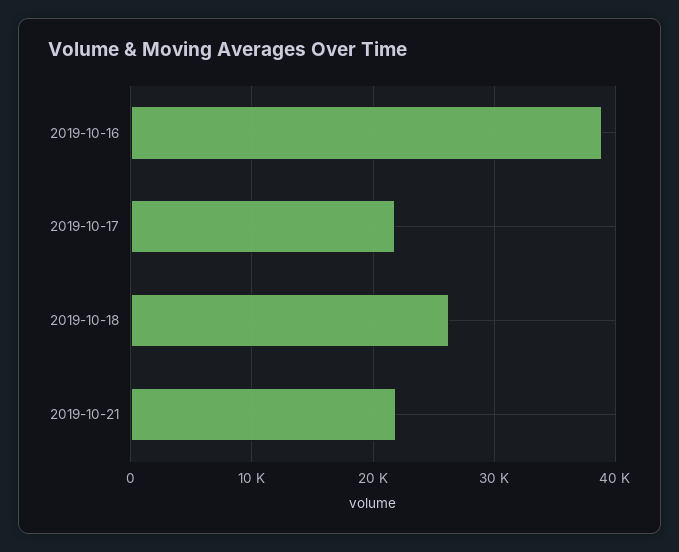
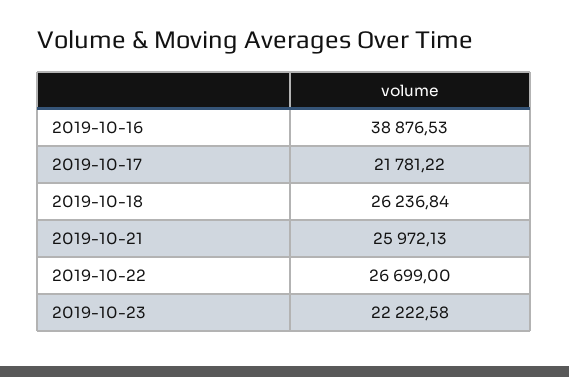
2019-10-21: 22000 -> 25972.13
2019-10-22: none -> 26699
2019-10-23: none -> 22222.58

